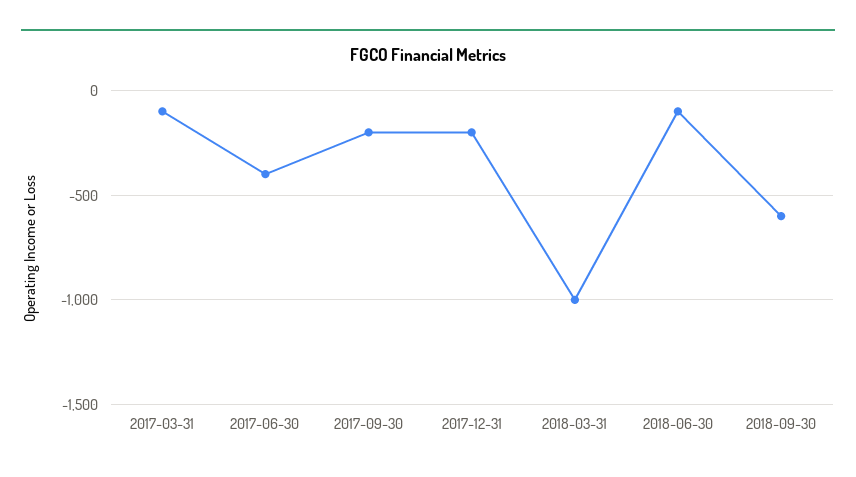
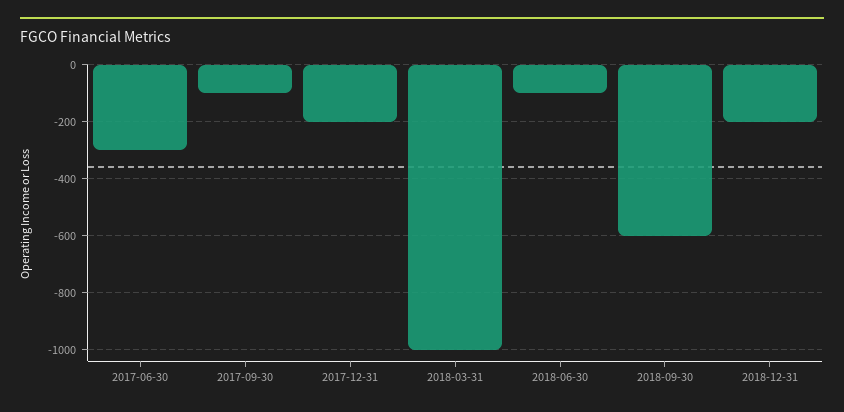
2017-03-31: -100 -> none
2017-06-30: -400 -> -300
2017-09-30: -200 -> -100
2018-12-31: none -> -200

